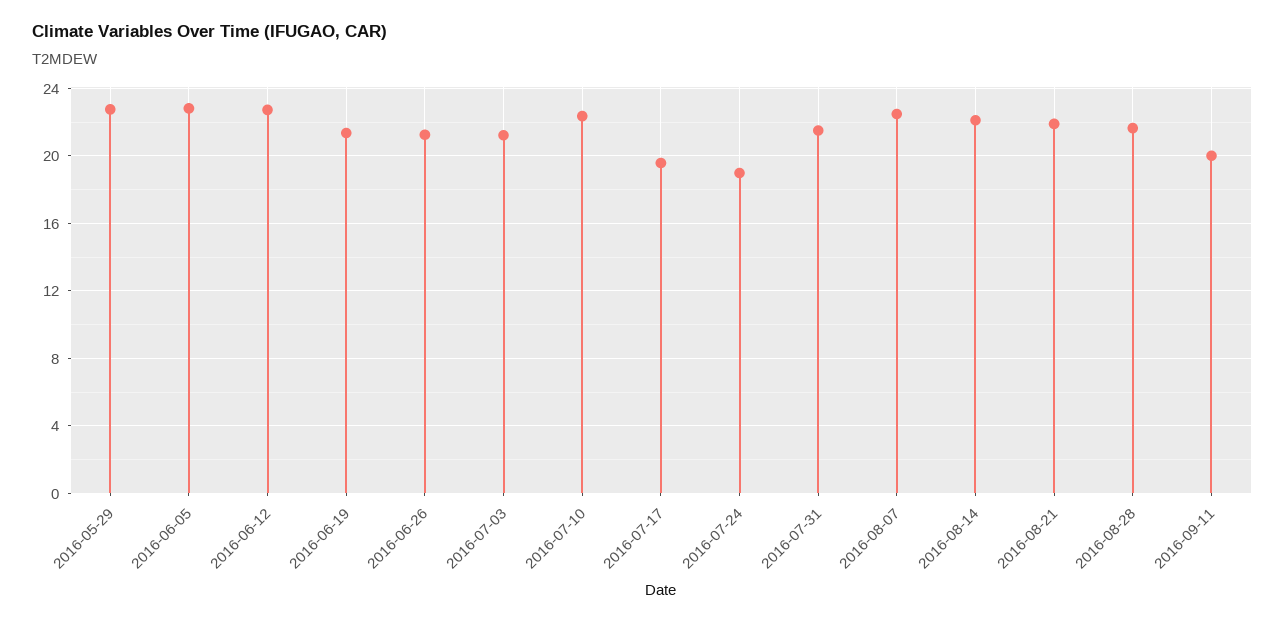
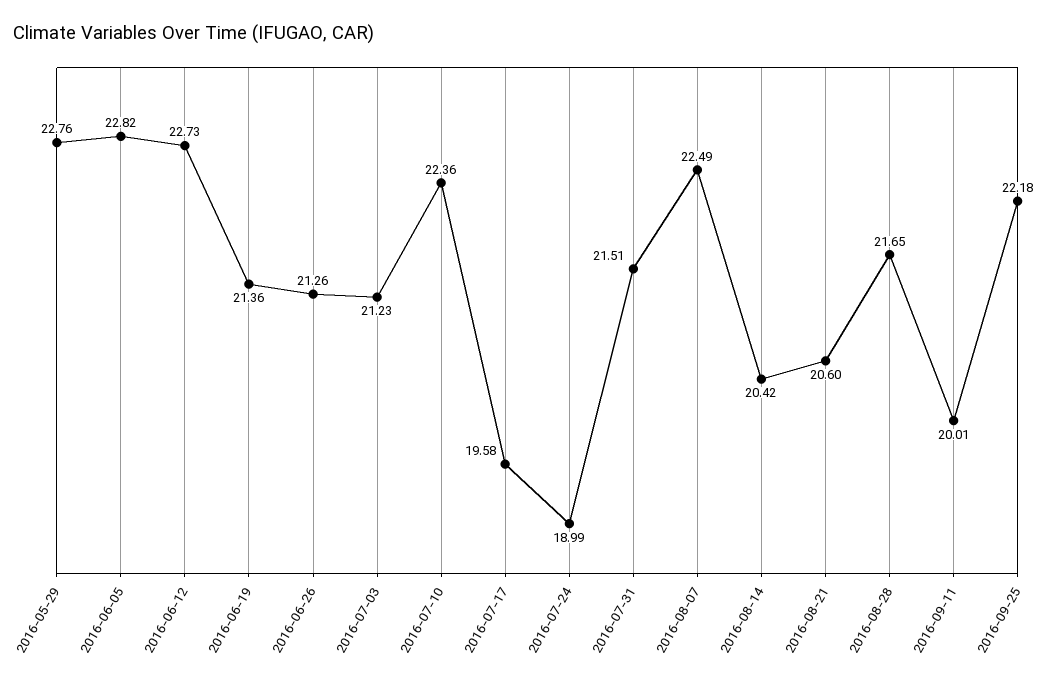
2016-08-14: 22 -> 20.42
2016-08-21: 22 -> 20.6
2016-09-25: none -> 22.18

